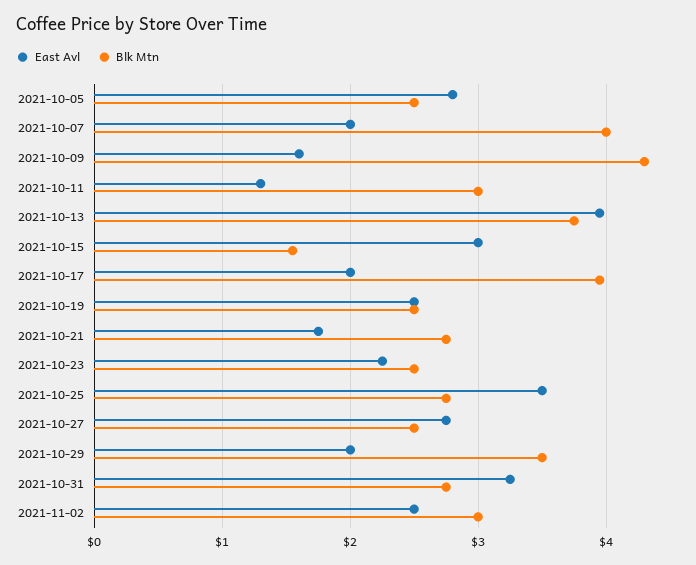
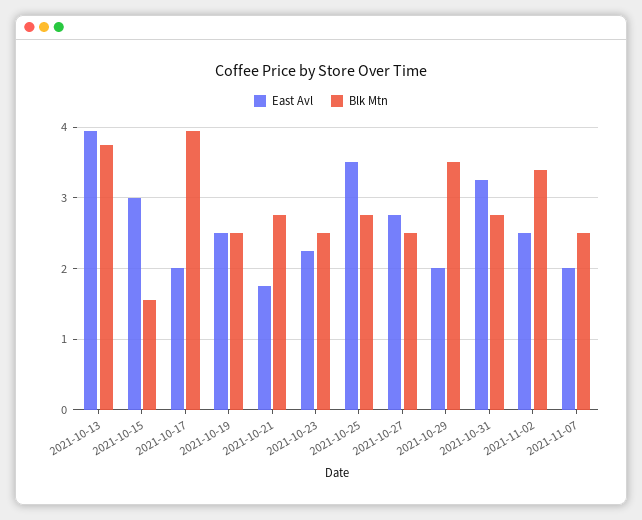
East Avl, 2021-10-05: 2.8 -> none
Blk Mtn, 2021-10-05: 2.5 -> none
East Avl, 2021-10-07: 2 -> none
Blk Mtn, 2021-10-07: 4 -> none
East Avl, 2021-10-09: 1.6 -> none
Blk Mtn, 2021-10-09: 4.3 -> none
East Avl, 2021-10-11: 1.3 -> none
Blk Mtn, 2021-10-11: 3 -> none
Blk Mtn, 2021-11-02: 3 -> 3.4
East Avl, 2021-11-07: none -> 2
Blk Mtn, 2021-11-07: none -> 2.5

